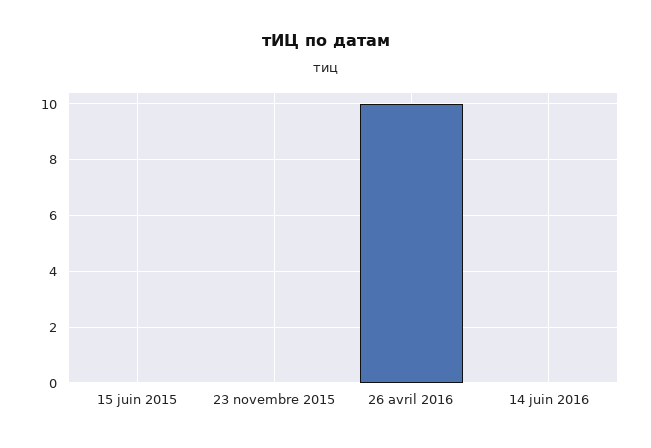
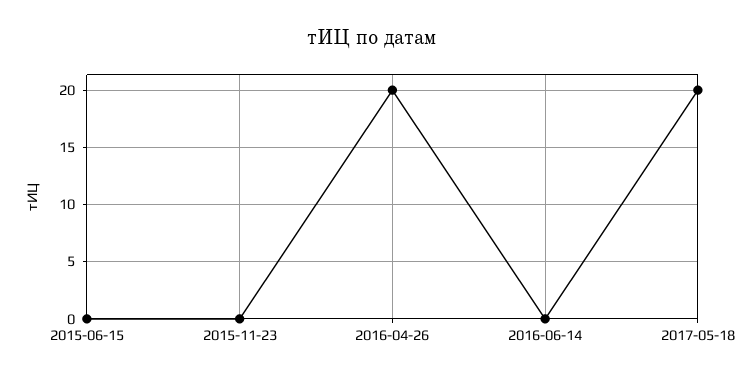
26 avril 2016: 10 -> 20
2017-05-18: none -> 20

